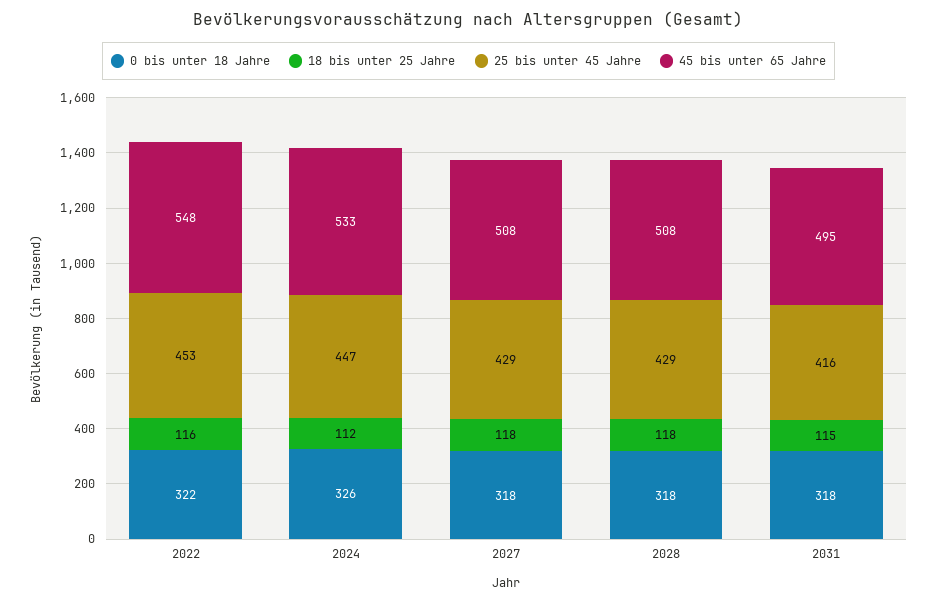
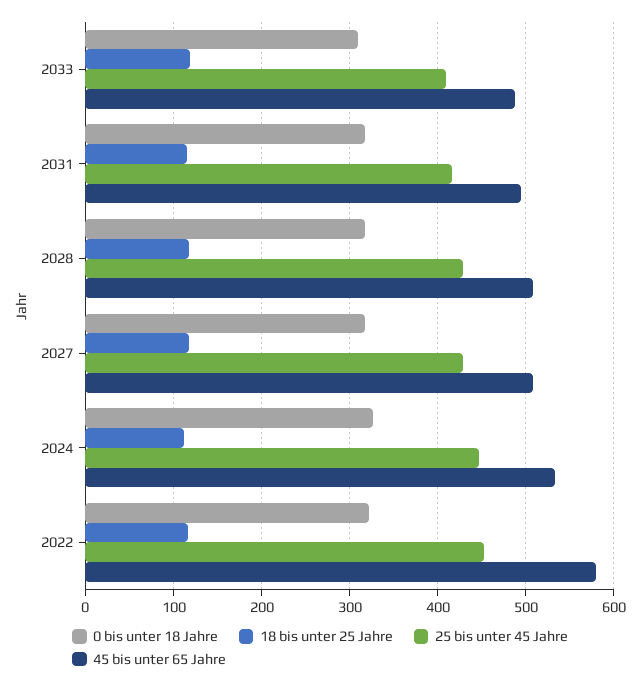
45 bis unter 65 Jahre, 2022: 548 -> 580
0 bis unter 18 Jahre, 2033: none -> 310
18 bis unter 25 Jahre, 2033: none -> 120
25 bis unter 45 Jahre, 2033: none -> 410
45 bis unter 65 Jahre, 2033: none -> 490

